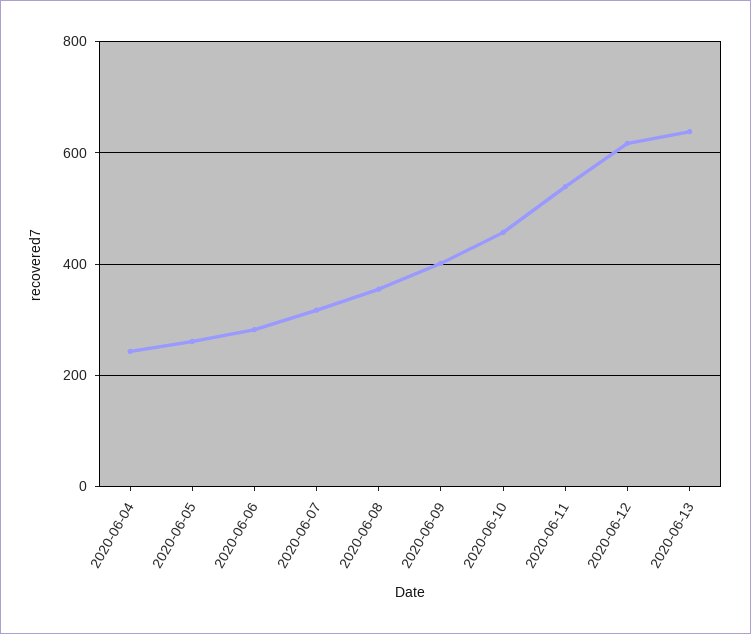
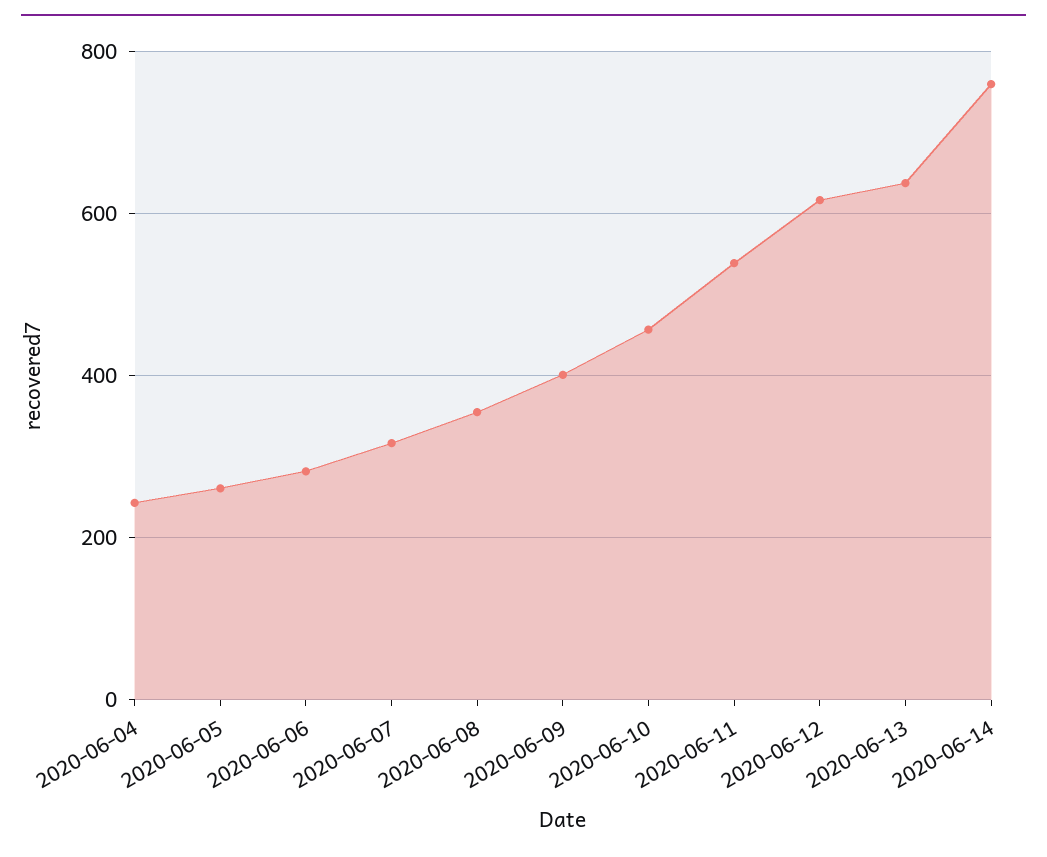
2020-06-14: none -> 760

